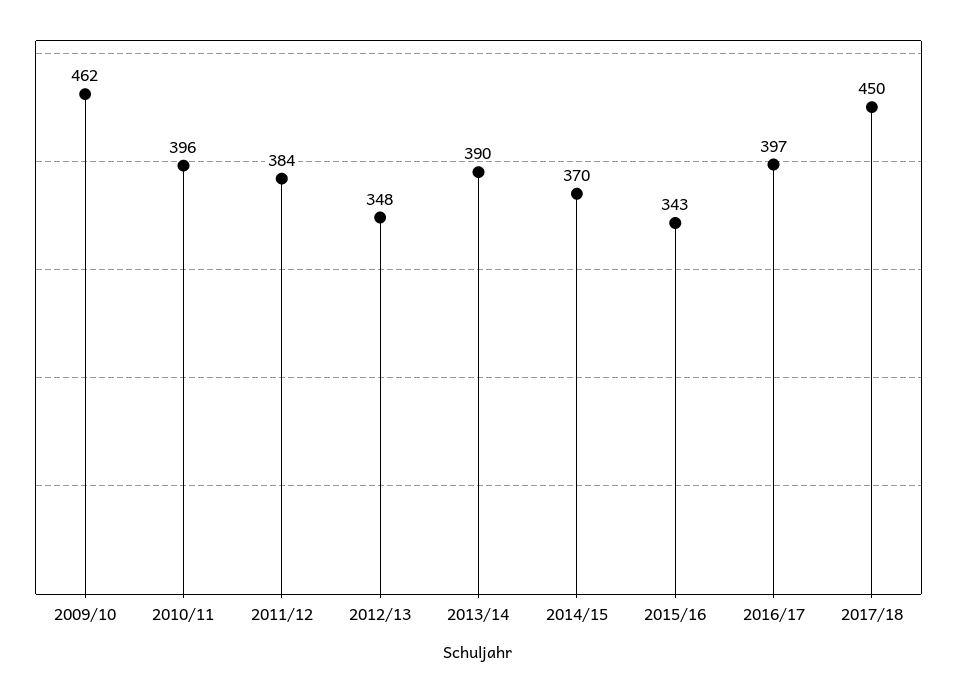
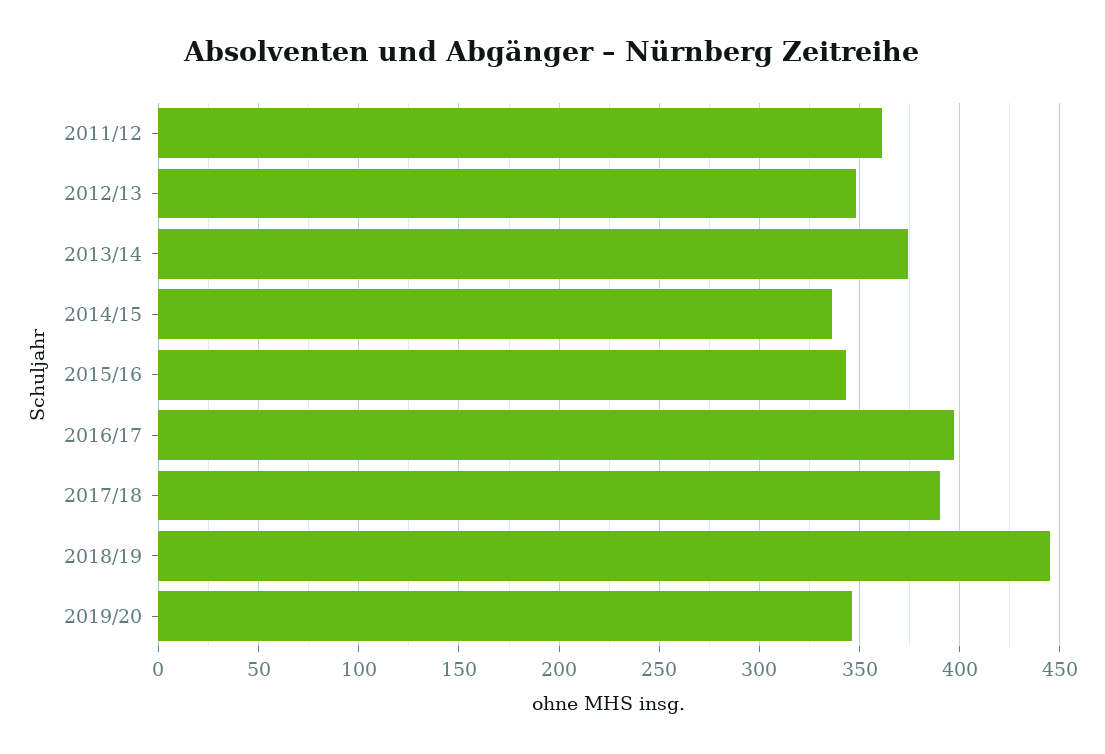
2009/10: 462 -> none
2010/11: 396 -> none
2011/12: 384 -> 360
2013/14: 390 -> 375
2014/15: 370 -> 335
2017/18: 450 -> 390
2018/19: none -> 445
2019/20: none -> 345

